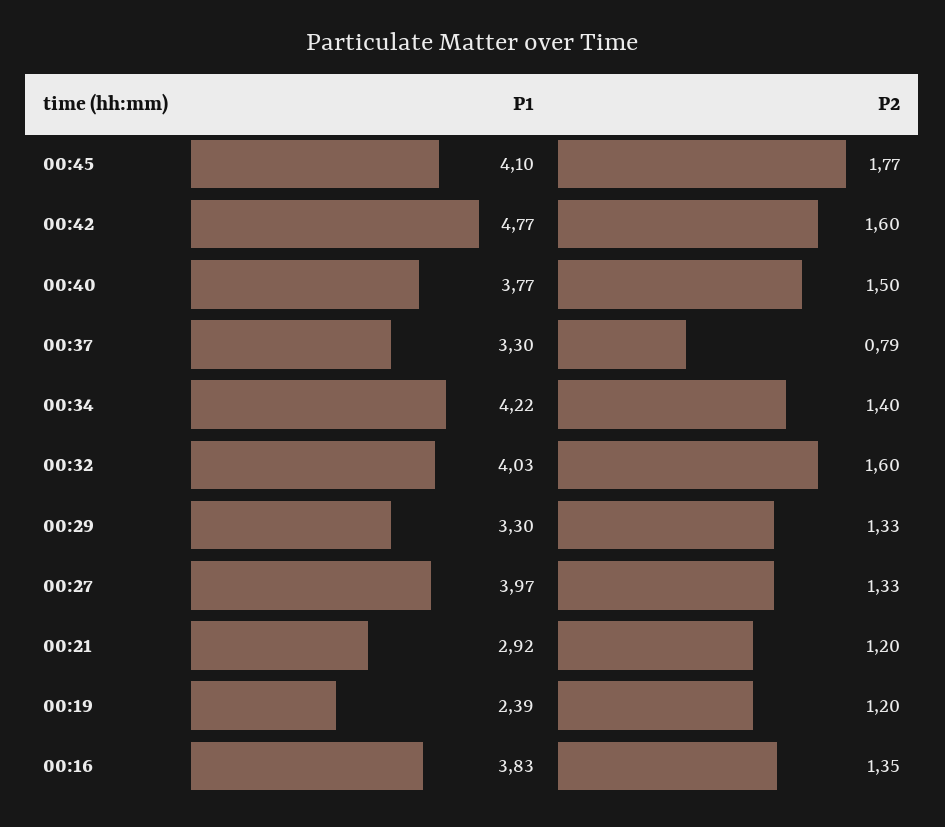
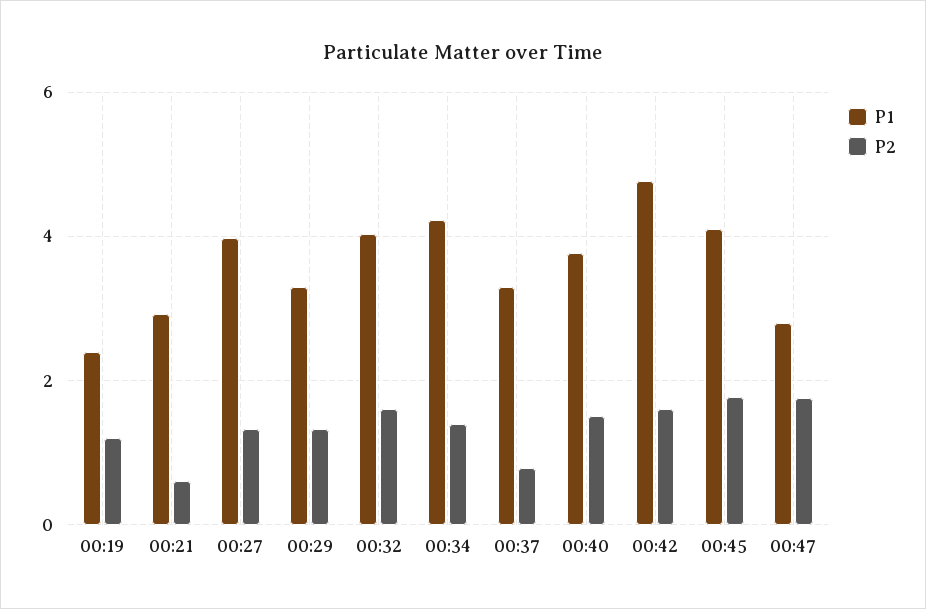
P2, 00:21: 1.2 -> 0.6
P1, 00:16: 3.83 -> none
P2, 00:16: 1.35 -> none
P1, 00:47: none -> 2.8
P2, 00:47: none -> 1.8

